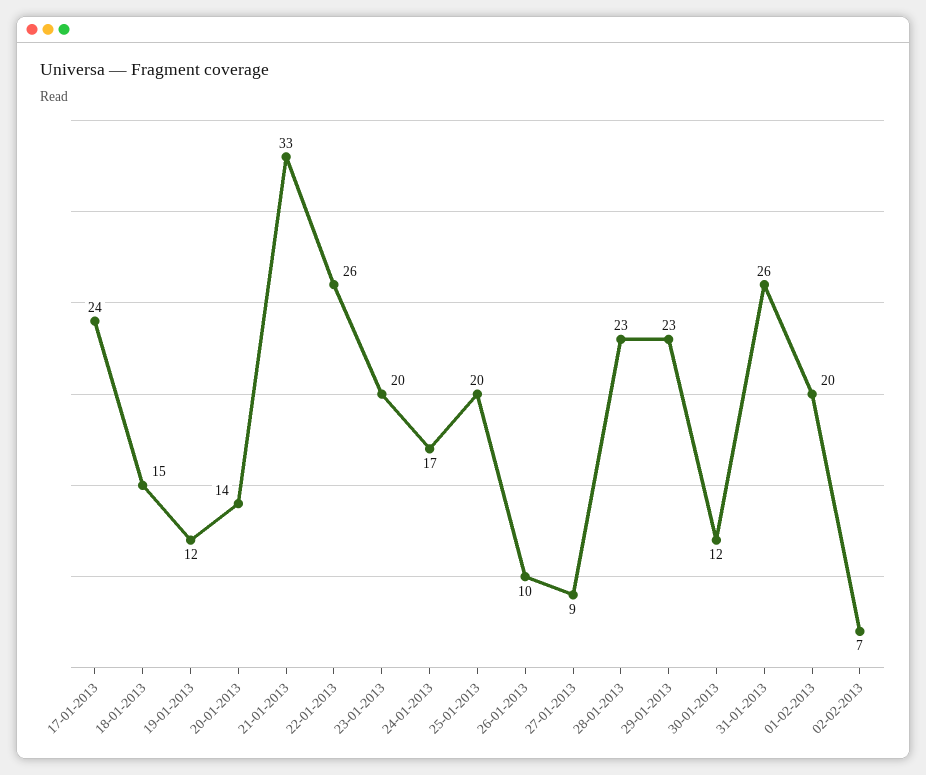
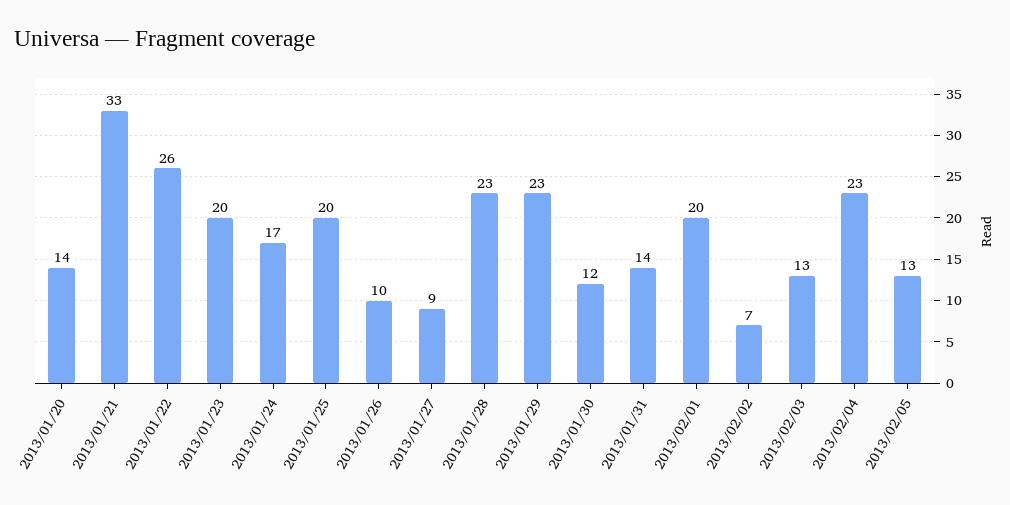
17-01-2013: 24 -> none
18-01-2013: 15 -> none
19-01-2013: 12 -> none
31-01-2013: 26 -> 14
2013/02/03: none -> 13
2013/02/04: none -> 23
2013/02/05: none -> 13

